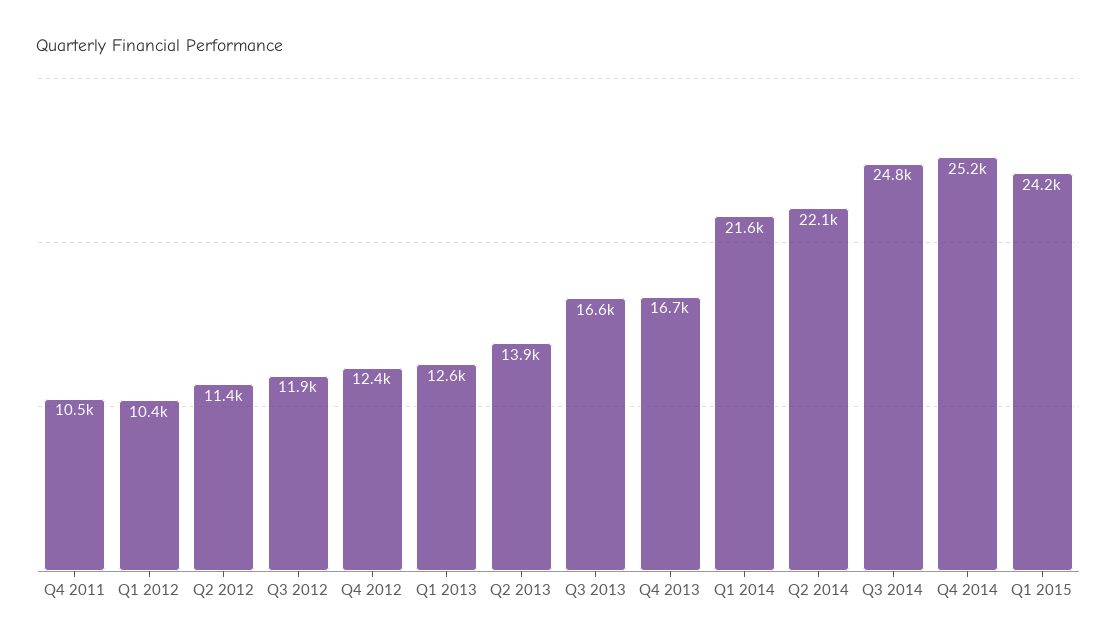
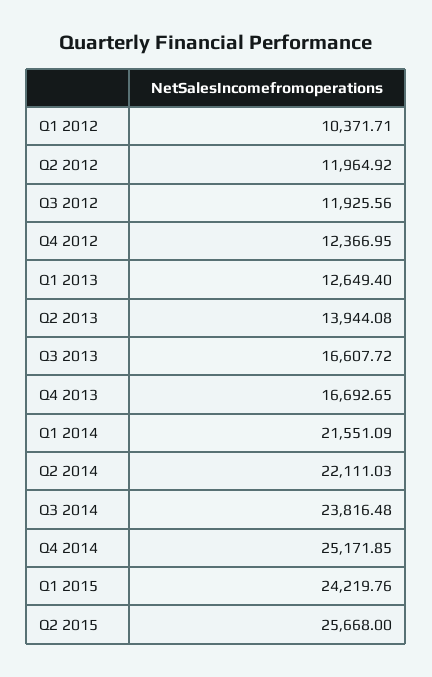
Q4 2011: 10500 -> none
Q2 2012: 11400 -> 11964.92
Q3 2014: 24800 -> 23816.48
Q2 2015: none -> 25668

